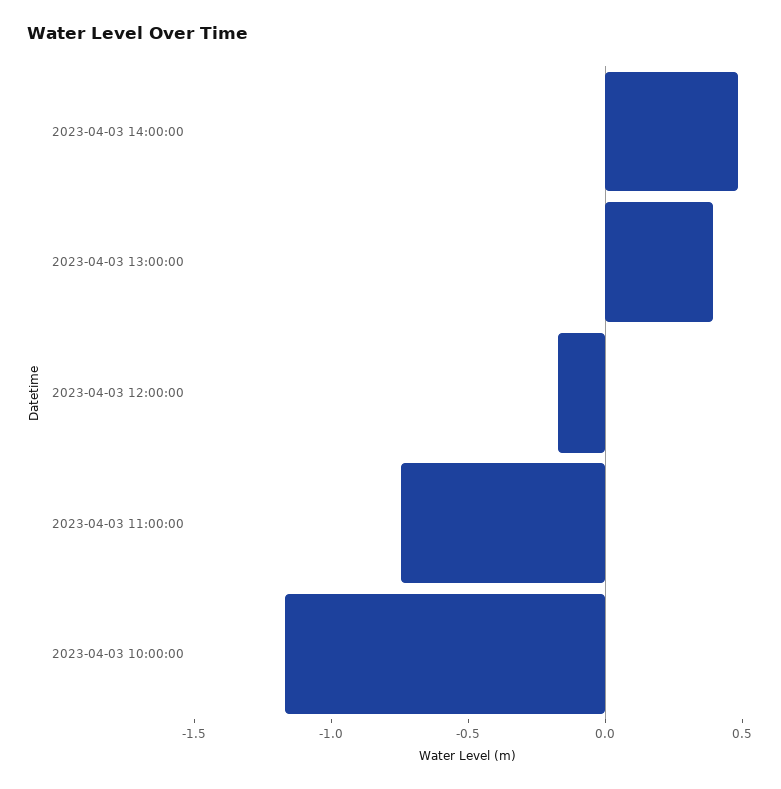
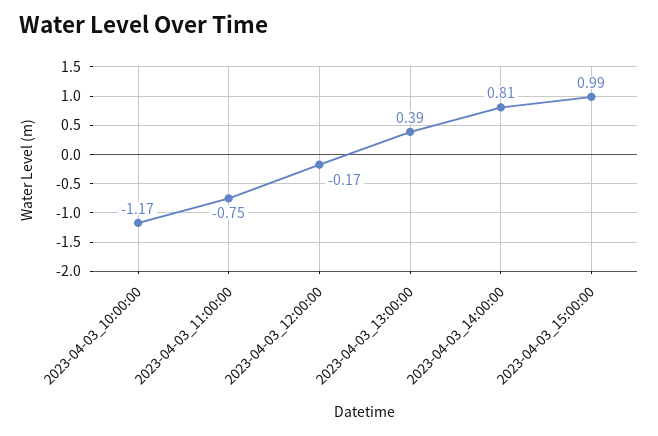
2023-04-03 14:00:00: 0.5 -> 0.81
2023-04-03_15:00:00: none -> 0.99

